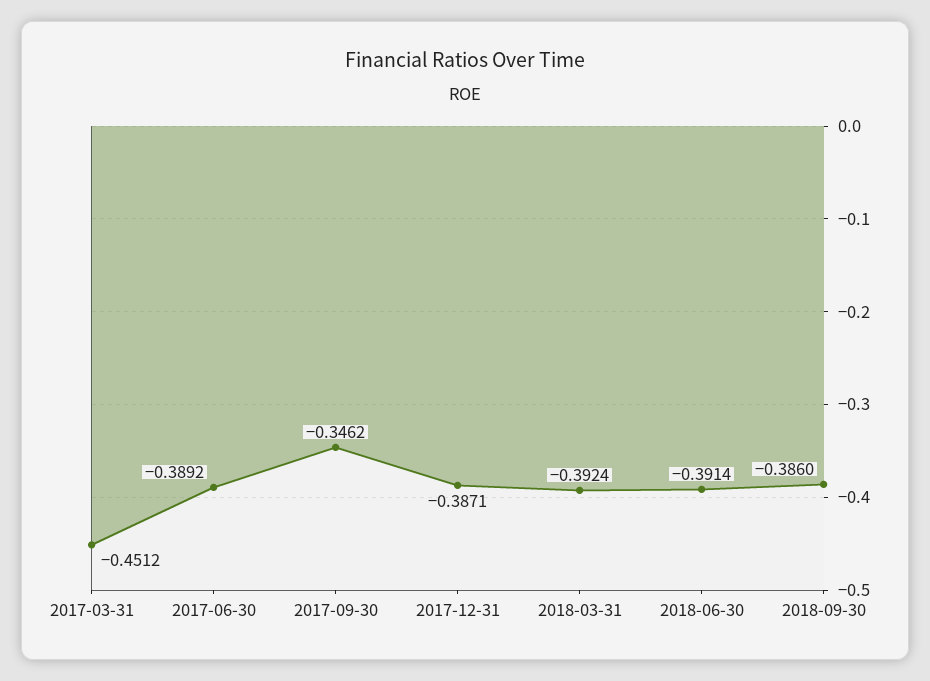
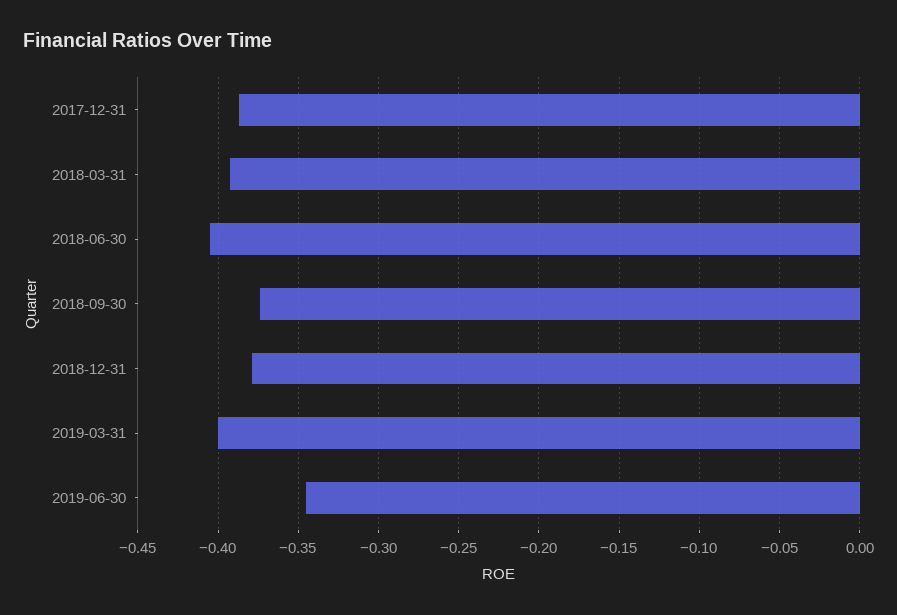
2017-03-31: -0.4512 -> none
2017-06-30: -0.3892 -> none
2017-09-30: -0.3462 -> none
2018-06-30: -0.3914 -> -0.405
2018-09-30: -0.386 -> -0.375
2018-12-31: none -> -0.38
2019-03-31: none -> -0.4
2019-06-30: none -> -0.345

